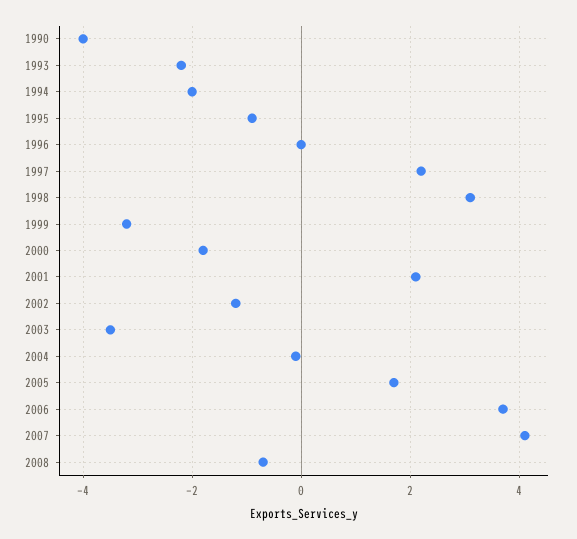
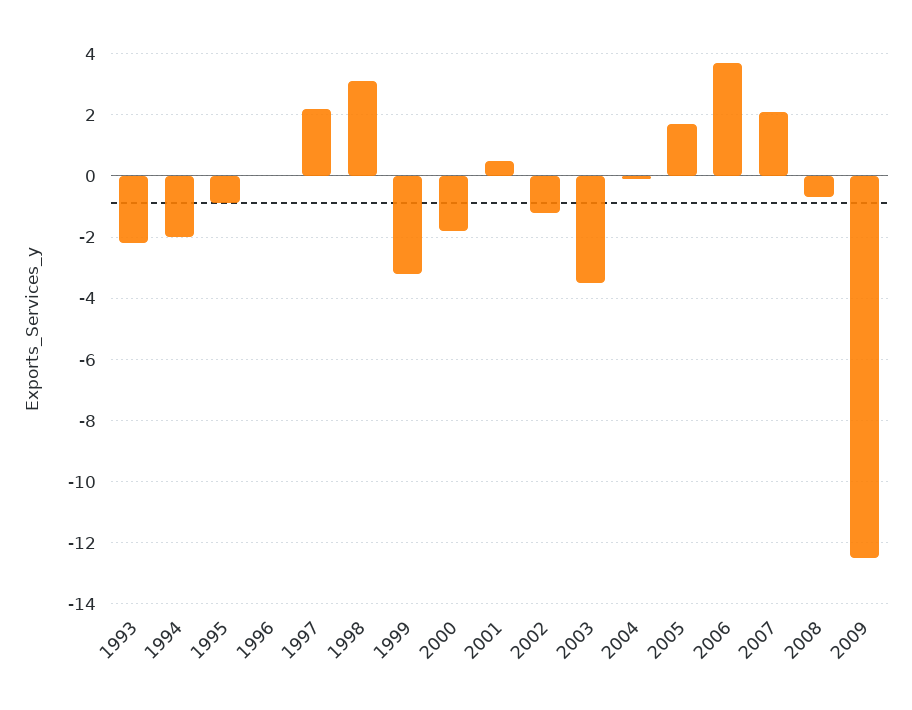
1990: -4 -> none
2001: 2 -> 0.5
2007: 4 -> 2
2009: none -> -12.5

